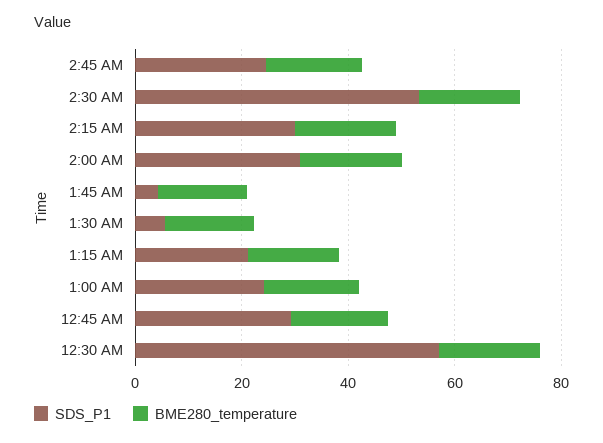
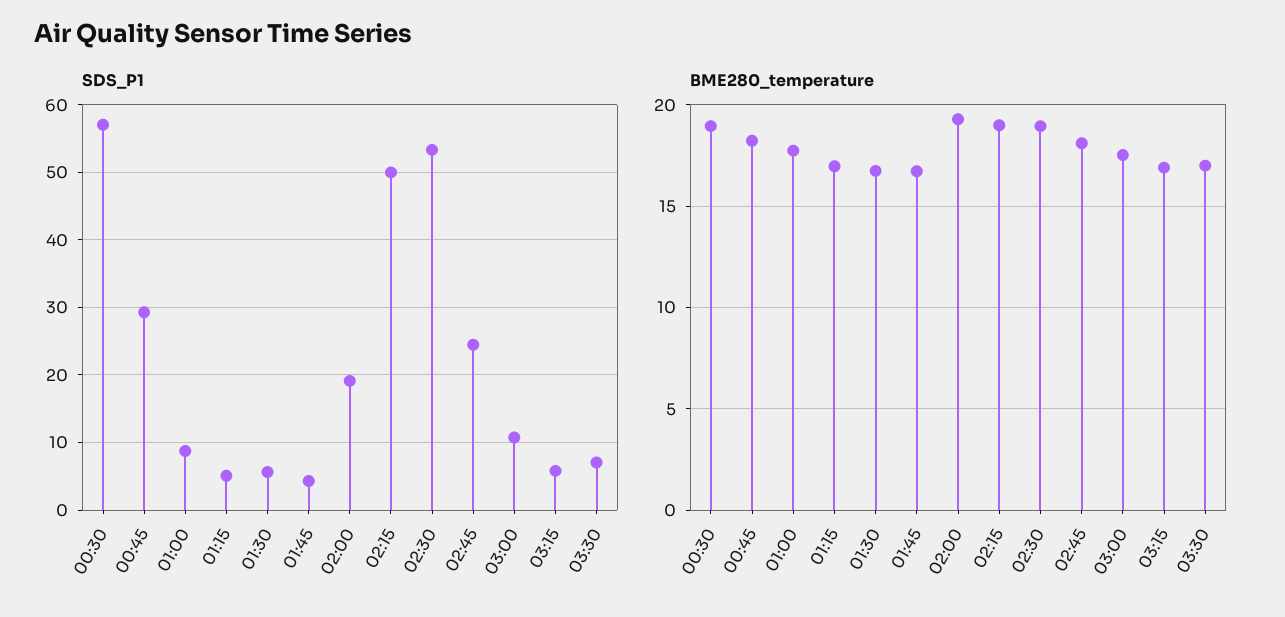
SDS_P1, 2:15 AM: 30 -> 50
SDS_P1, 2:00 AM: 30 -> 19
SDS_P1, 1:15 AM: 20 -> 5
SDS_P1, 1:00 AM: 25 -> 9
SDS_P1, 03:00: none -> 11
SDS_P1, 03:15: none -> 6
SDS_P1, 03:30: none -> 7
BME280_temperature, 03:00: none -> 17.5
BME280_temperature, 03:15: none -> 17
BME280_temperature, 03:30: none -> 17

